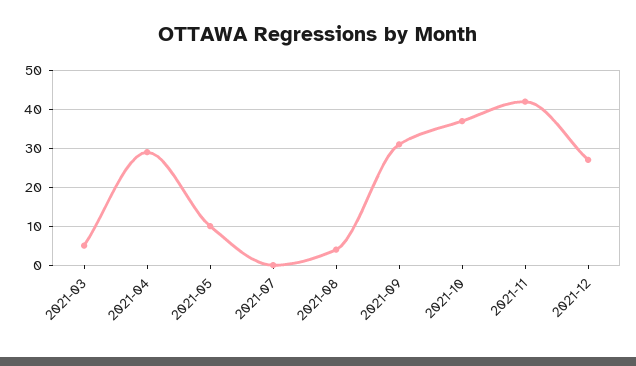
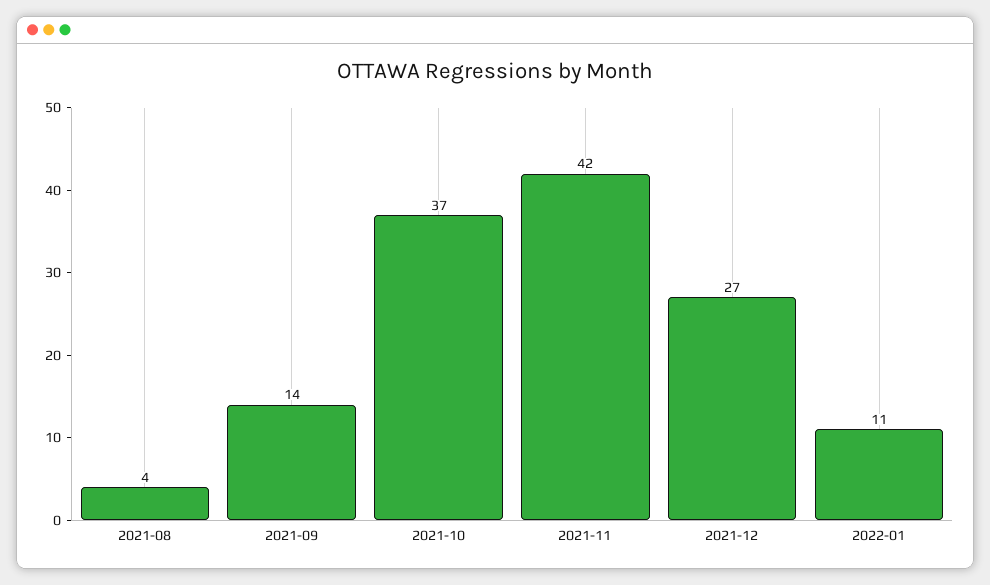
2021-03: 5 -> none
2021-04: 30 -> none
2021-05: 10 -> none
2021-07: 0 -> none
2021-09: 30 -> 14
2022-01: none -> 11

